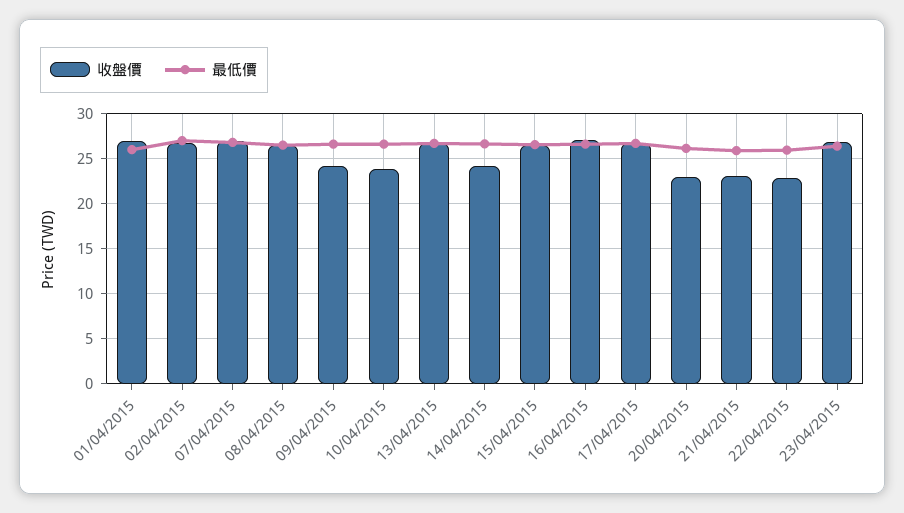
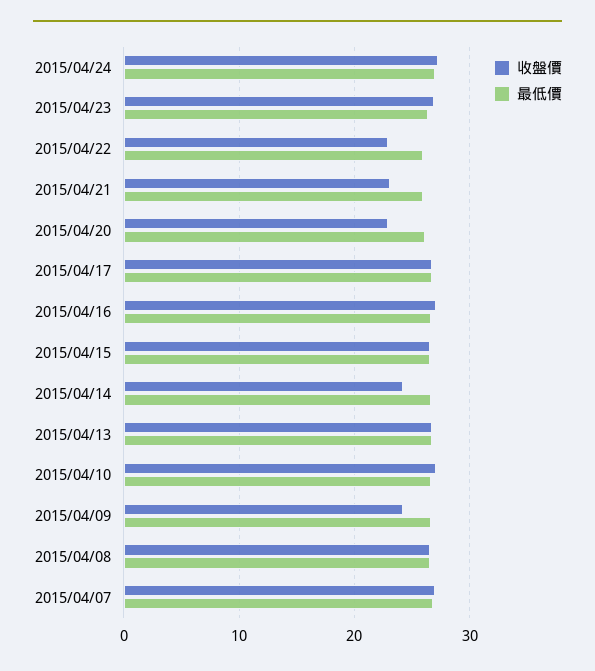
收盤價, 01/04/2015: 27 -> none
最低價, 01/04/2015: 26 -> none
收盤價, 02/04/2015: 27 -> none
最低價, 02/04/2015: 27 -> none
收盤價, 10/04/2015: 24 -> 27
收盤價, 2015/04/24: none -> 27
最低價, 2015/04/24: none -> 27

